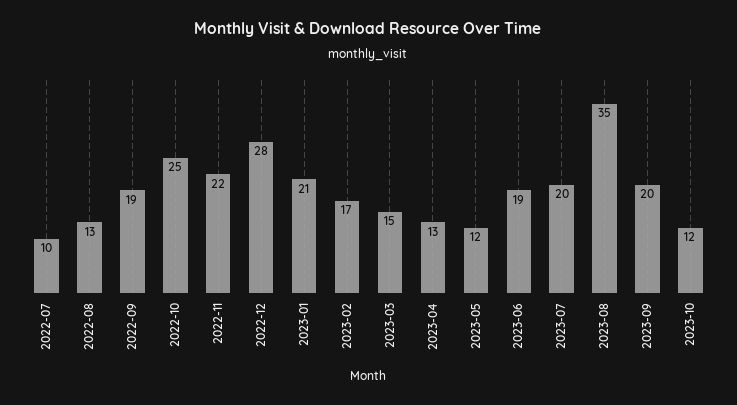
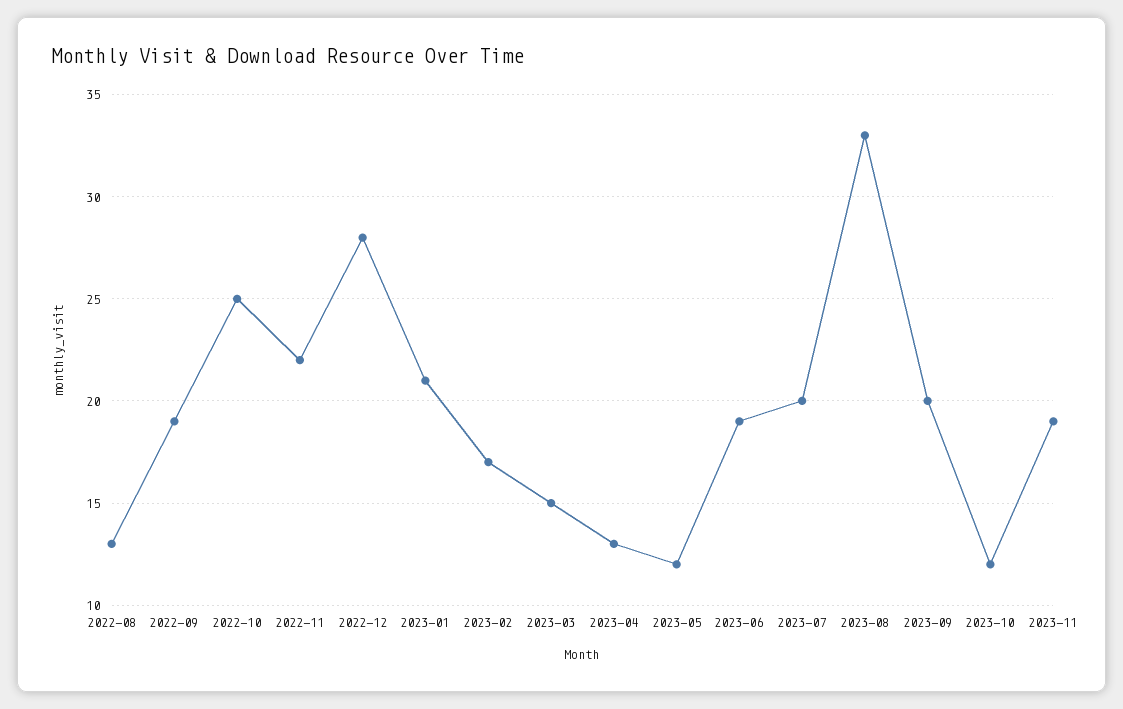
2022-07: 10 -> none
2023-08: 35 -> 33
2023-11: none -> 19

